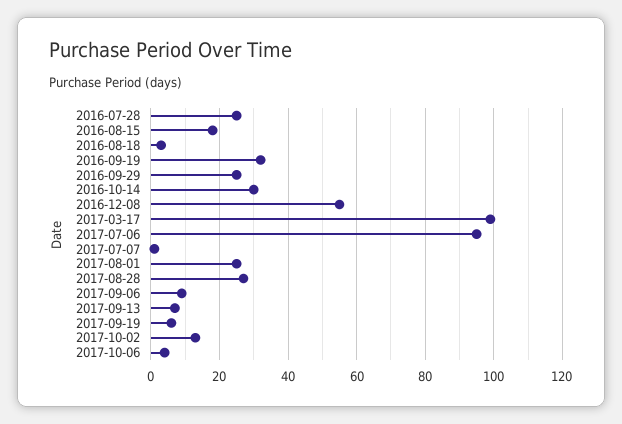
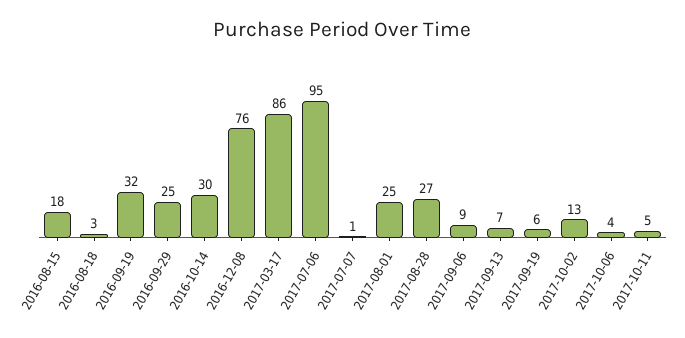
2016-07-28: 25 -> none
2016-12-08: 55 -> 76
2017-03-17: 100 -> 86
2017-10-11: none -> 5

